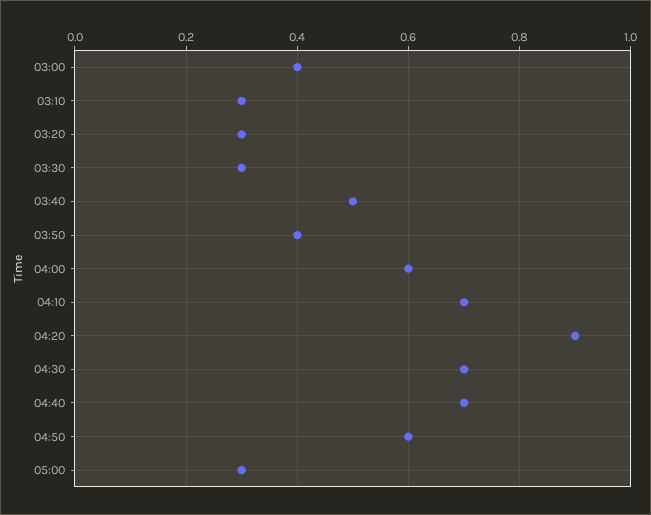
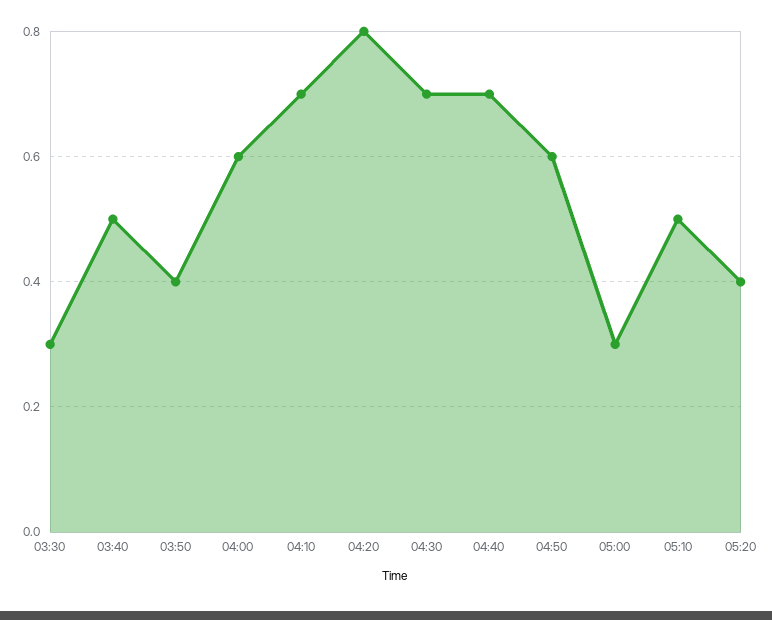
03:00: 0.4 -> none
03:10: 0.3 -> none
03:20: 0.3 -> none
04:20: 0.9 -> 0.8
05:10: none -> 0.5
05:20: none -> 0.4

